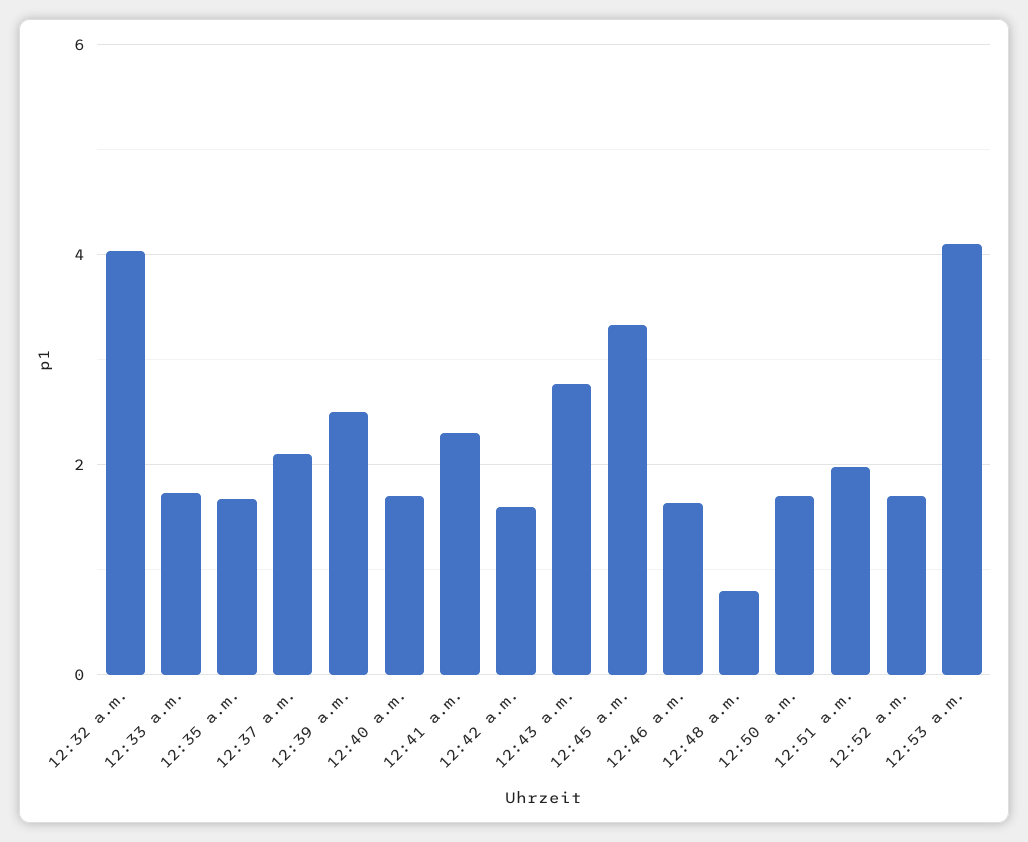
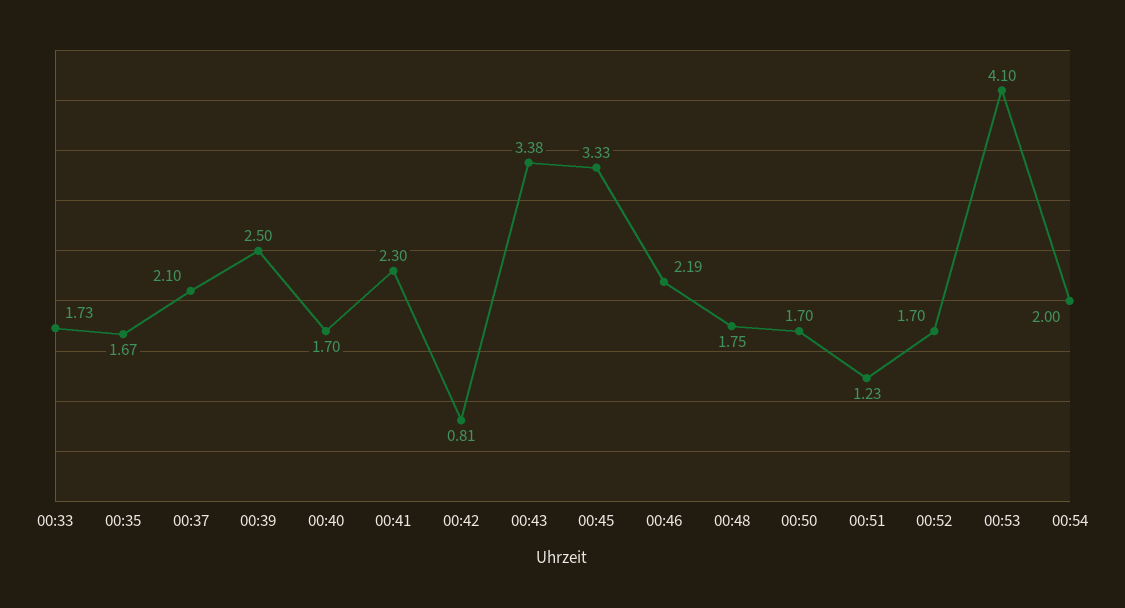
12:32 a.m.: 4 -> none
12:42 a.m.: 1.6 -> 0.81
12:43 a.m.: 2.8 -> 3.38
12:46 a.m.: 1.6 -> 2.19
12:48 a.m.: 0.8 -> 1.75
12:51 a.m.: 2 -> 1.23
00:54: none -> 2

